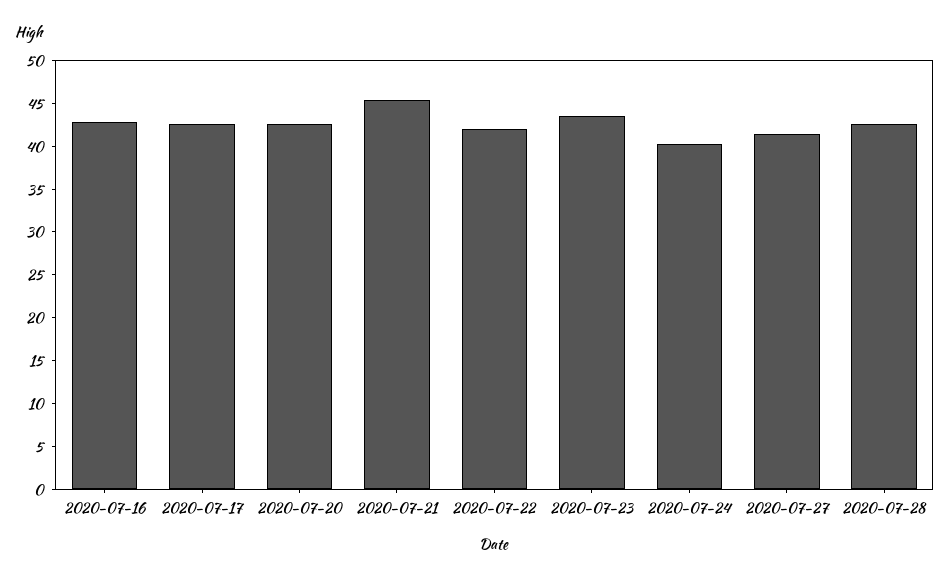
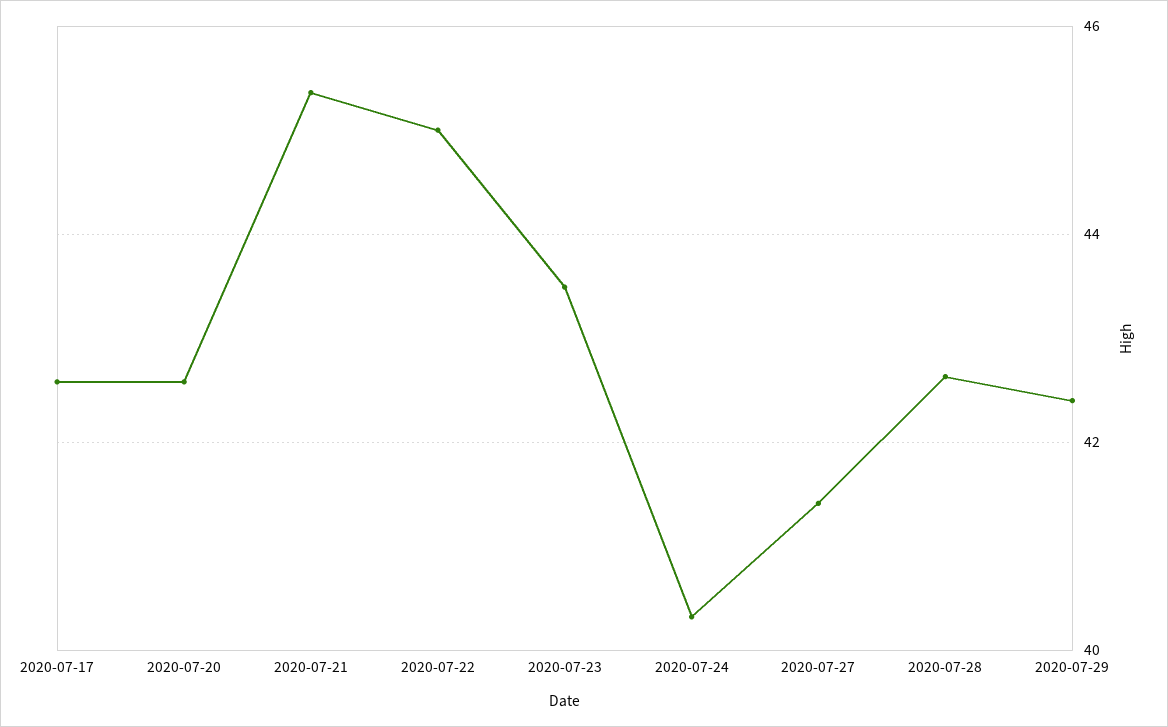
2020-07-16: 43 -> none
2020-07-22: 42 -> 45
2020-07-29: none -> 42.4

